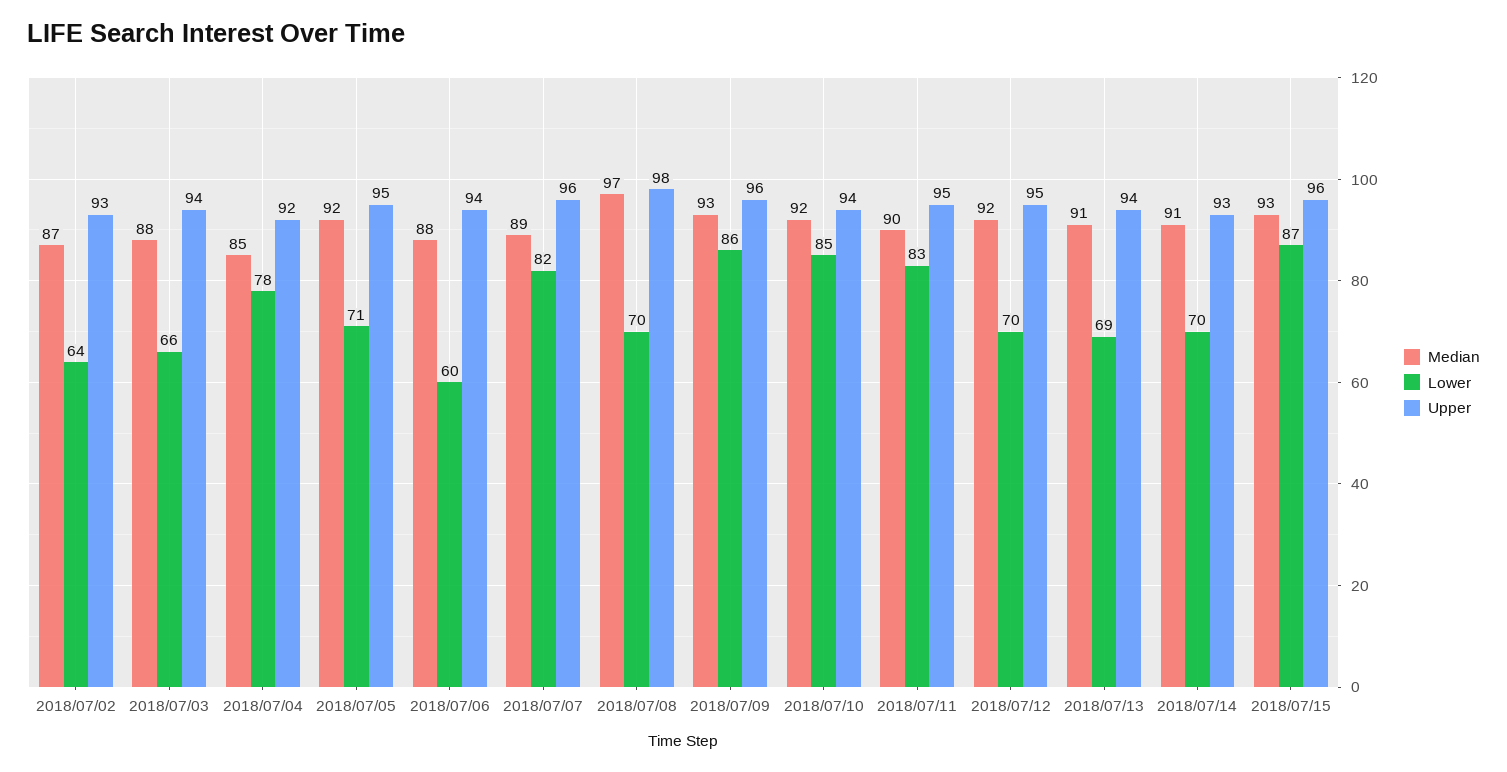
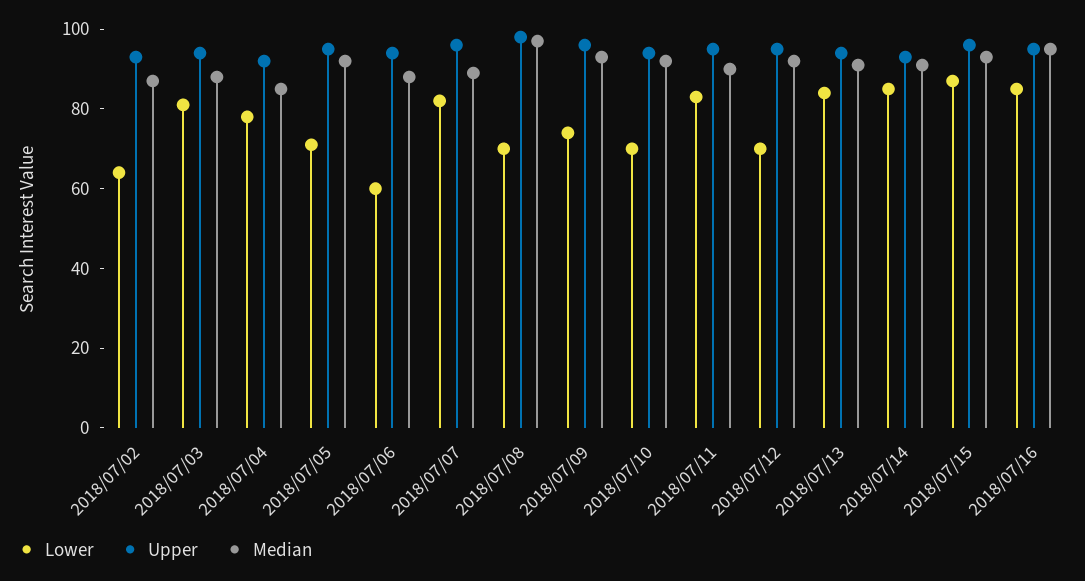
Lower, 2018/07/03: 66 -> 80
Lower, 2018/07/09: 86 -> 75
Lower, 2018/07/10: 85 -> 70
Lower, 2018/07/13: 69 -> 85
Lower, 2018/07/14: 70 -> 85
Lower, 2018/07/16: none -> 85
Upper, 2018/07/16: none -> 95
Median, 2018/07/16: none -> 95

